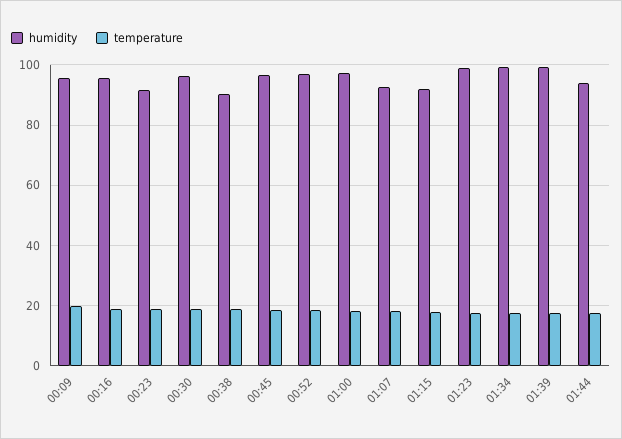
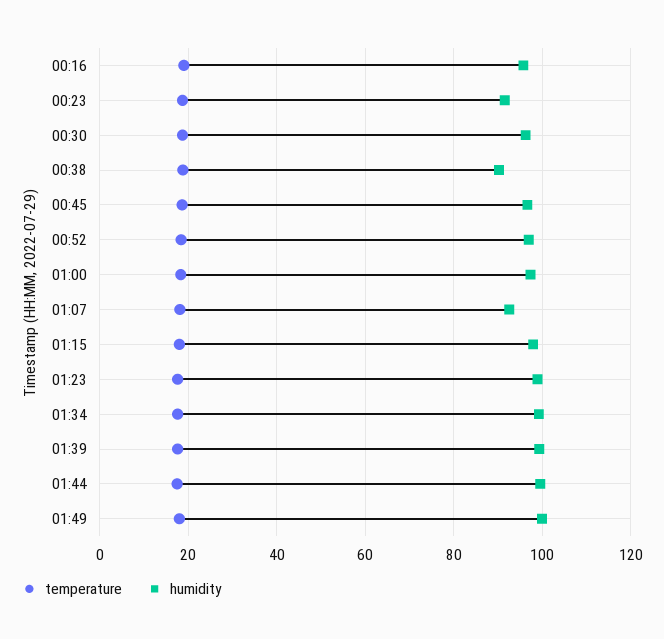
humidity, 00:09: 96 -> none
temperature, 00:09: 20 -> none
humidity, 01:15: 92 -> 98
humidity, 01:44: 94 -> 100
temperature, 01:49: none -> 18
humidity, 01:49: none -> 100

